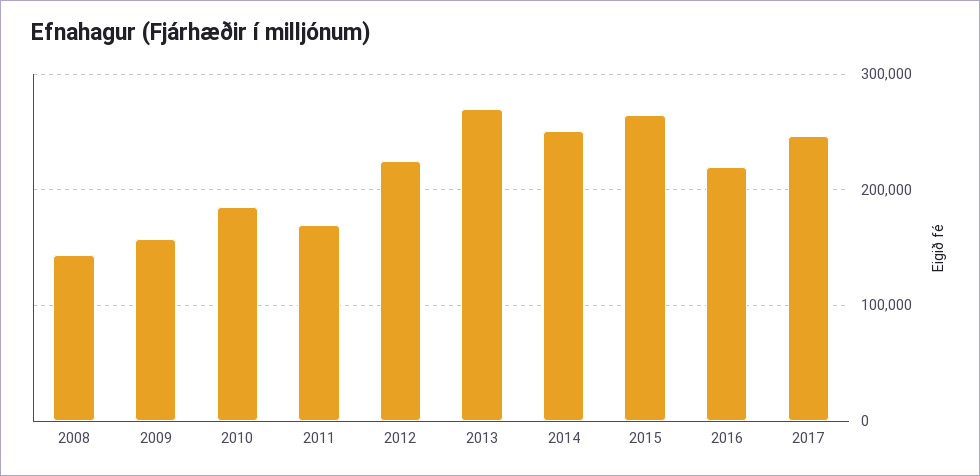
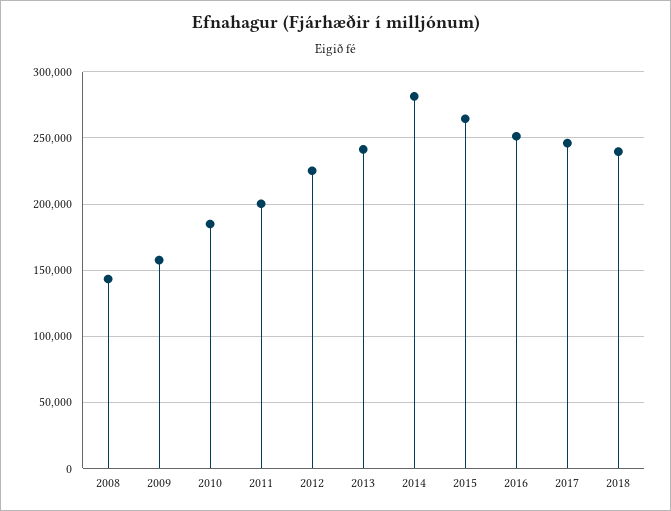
2011: 170000 -> 200000
2013: 270000 -> 240000
2014: 250000 -> 280000
2016: 220000 -> 250000
2018: none -> 240000

